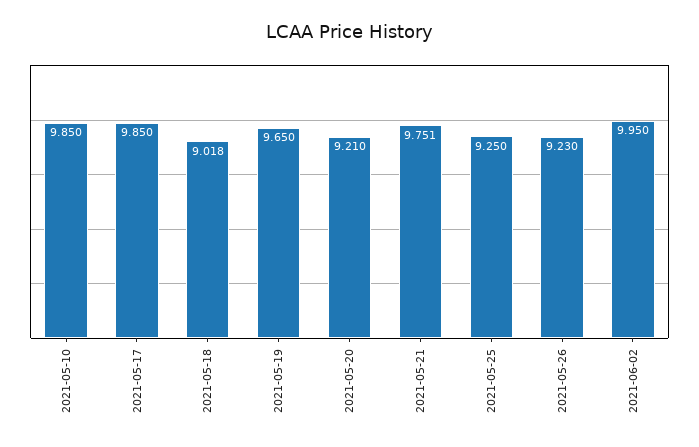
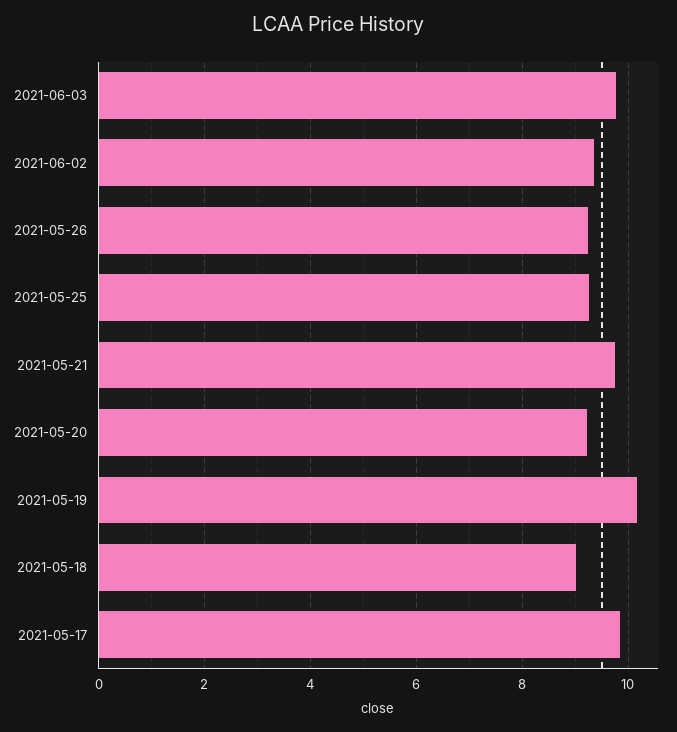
2021-05-10: 9.85 -> none
2021-05-19: 9.65 -> 10.2
2021-06-02: 9.95 -> 9.4
2021-06-03: none -> 9.8

